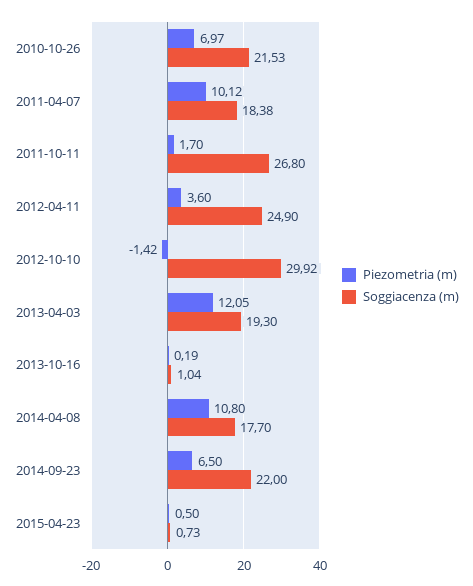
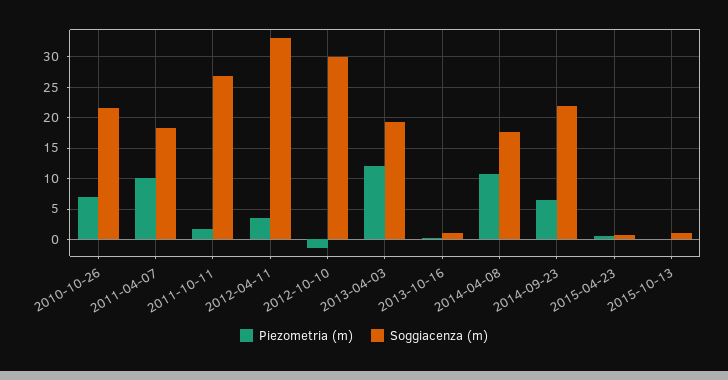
Soggiacenza (m), 2012-04-11: 24.9 -> 33
Piezometria (m), 2015-10-13: none -> 0
Soggiacenza (m), 2015-10-13: none -> 1

